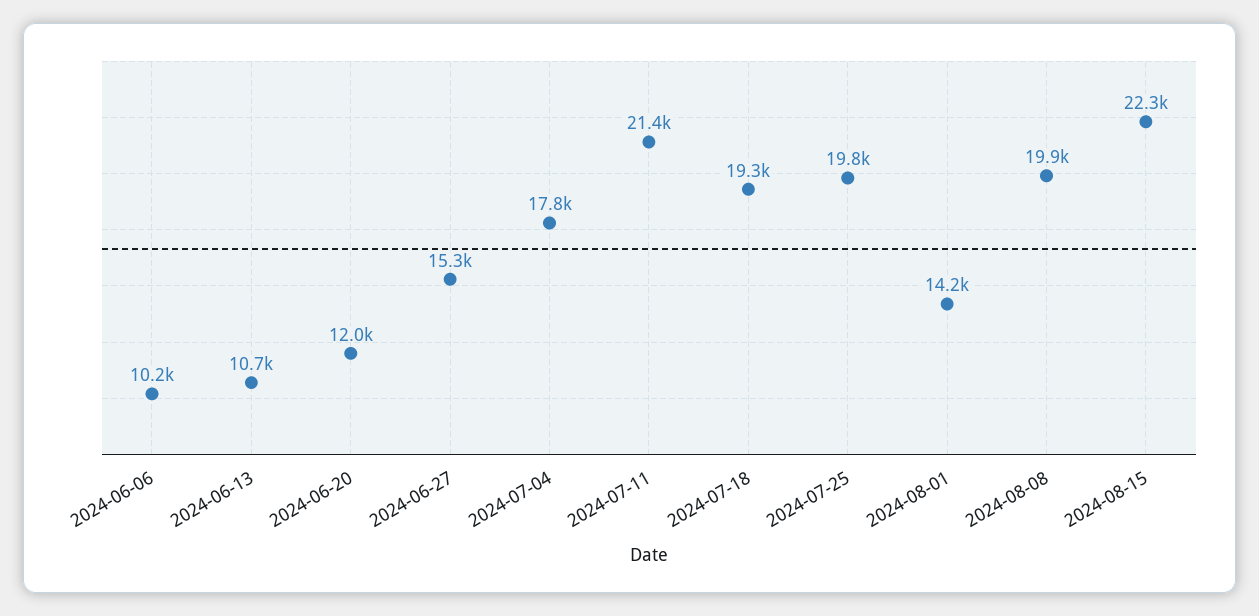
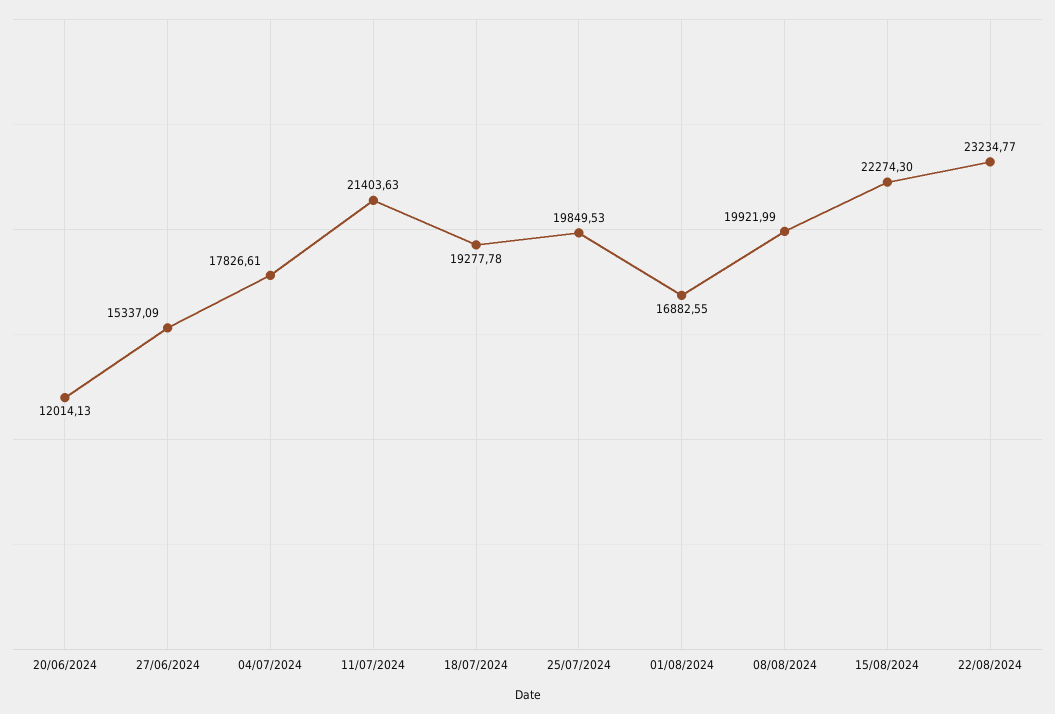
2024-06-06: 10200 -> none
2024-06-13: 10700 -> none
2024-08-01: 14200 -> 16882.55
22/08/2024: none -> 23234.77

